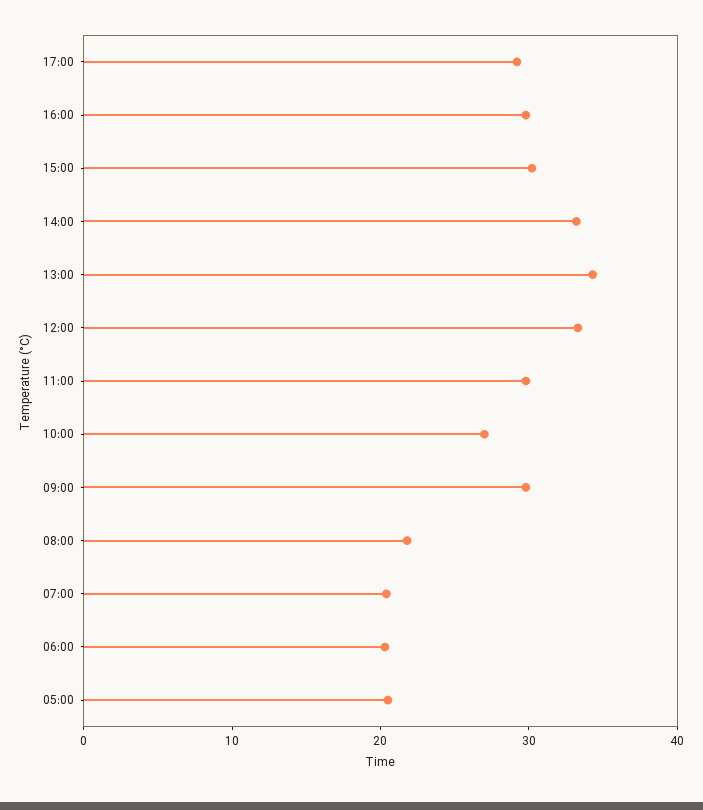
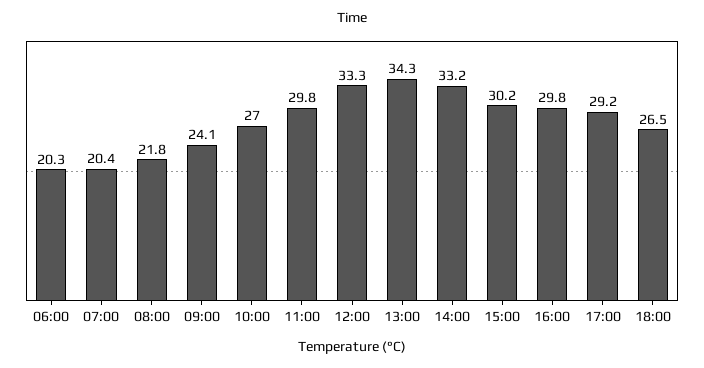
09:00: 30 -> 24.1
05:00: 20 -> none
18:00: none -> 26.5

